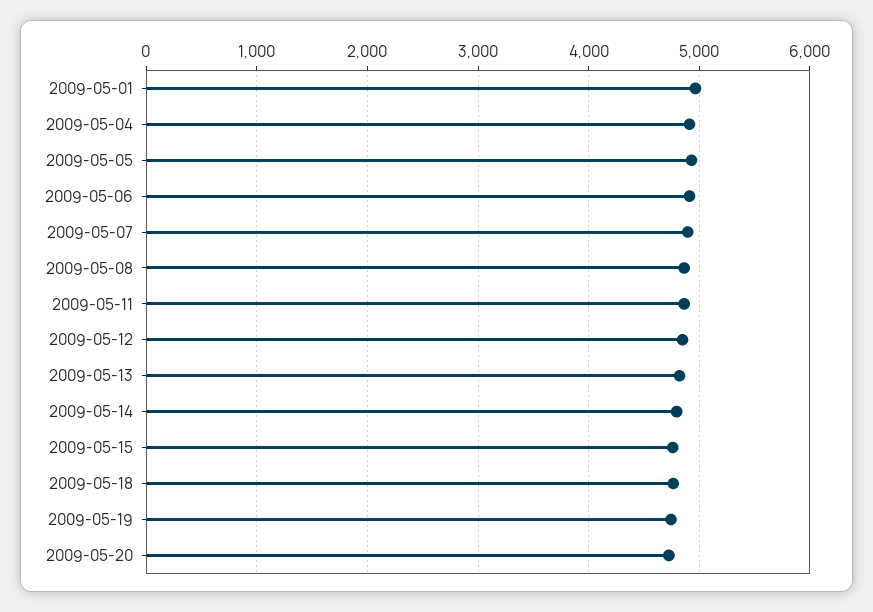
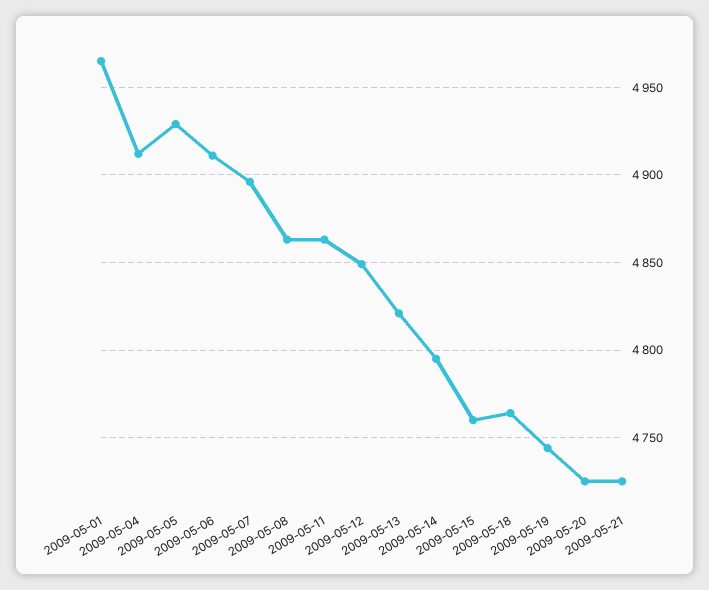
2009-05-21: none -> 4725

